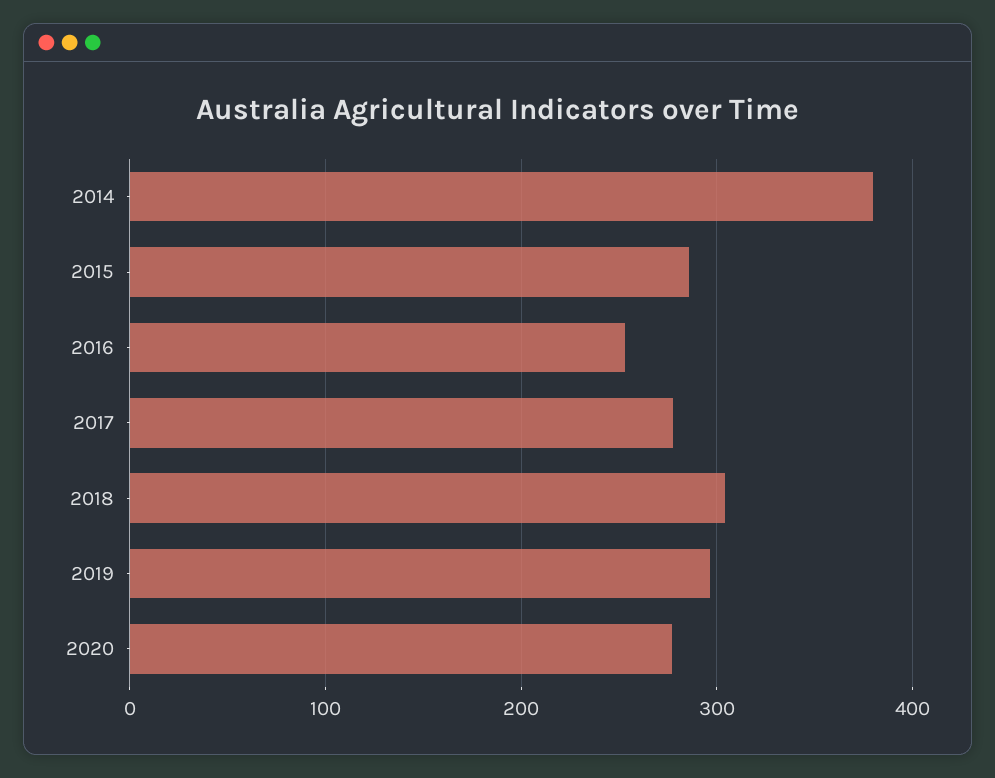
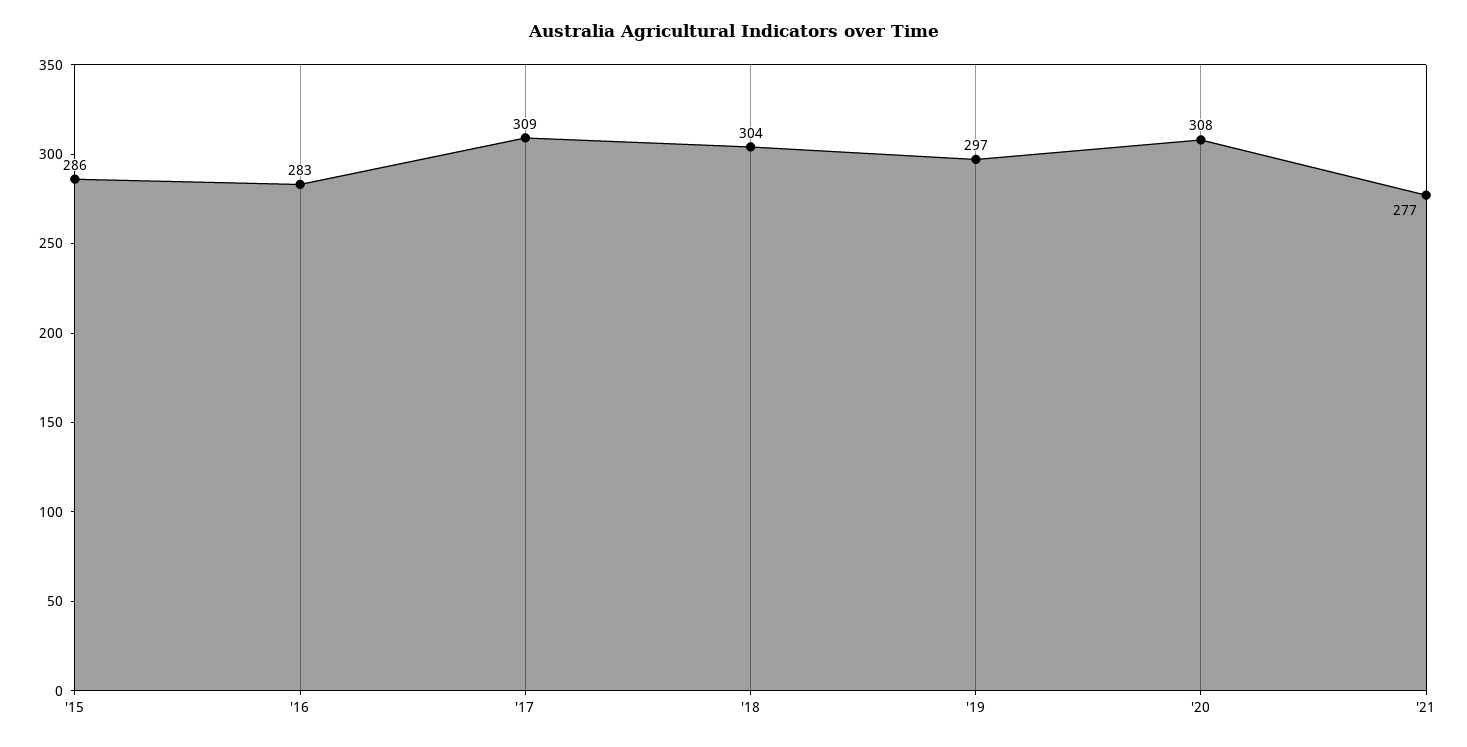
2014: 380 -> none
2016: 250 -> 283
2017: 280 -> 309
2020: 280 -> 308
'21: none -> 277

